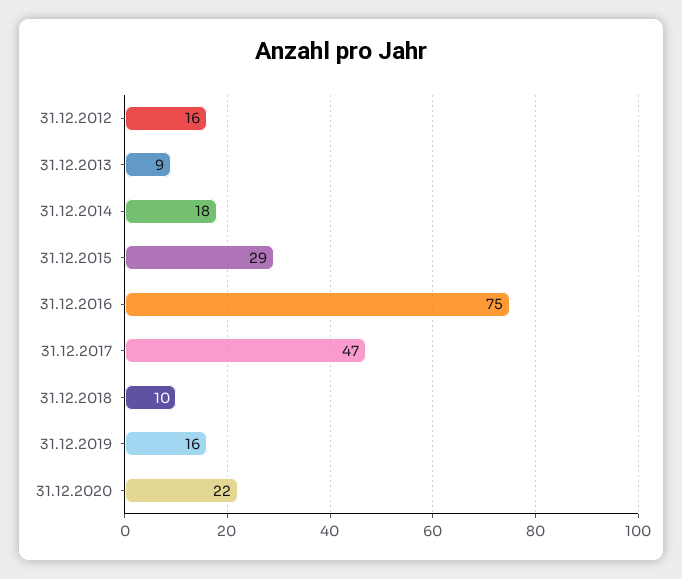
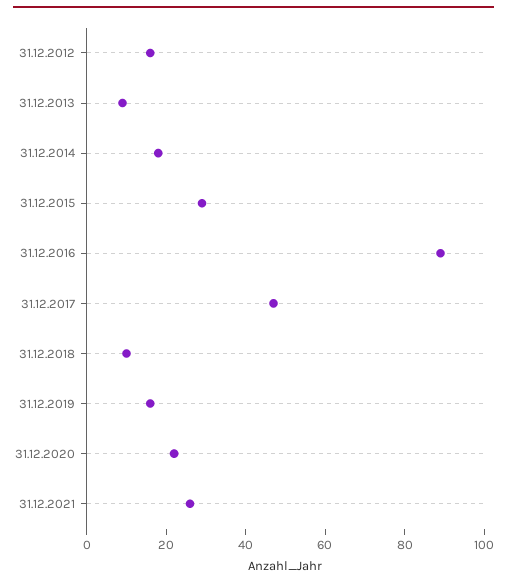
31.12.2016: 75 -> 90
31.12.2021: none -> 25

